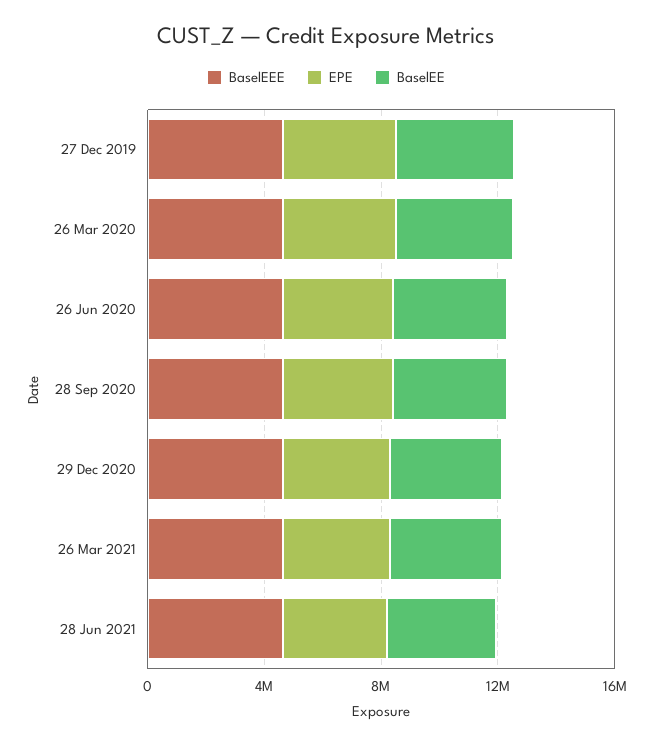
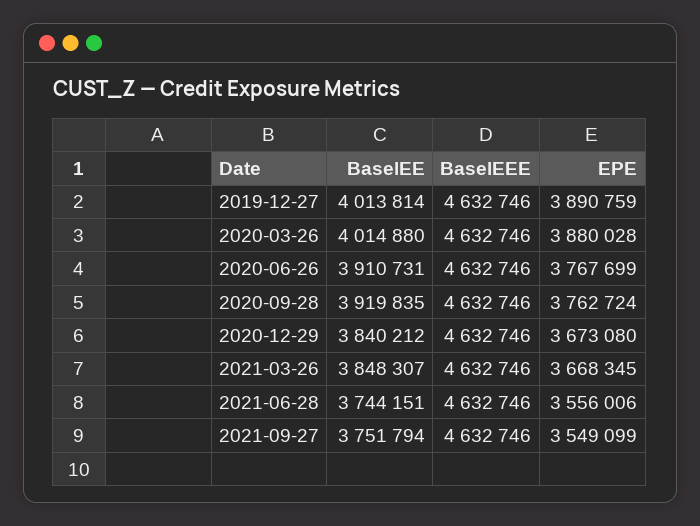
BaselEE, 2021-09-27: none -> 3751794
BaselEEE, 2021-09-27: none -> 4632746
EPE, 2021-09-27: none -> 3549099

